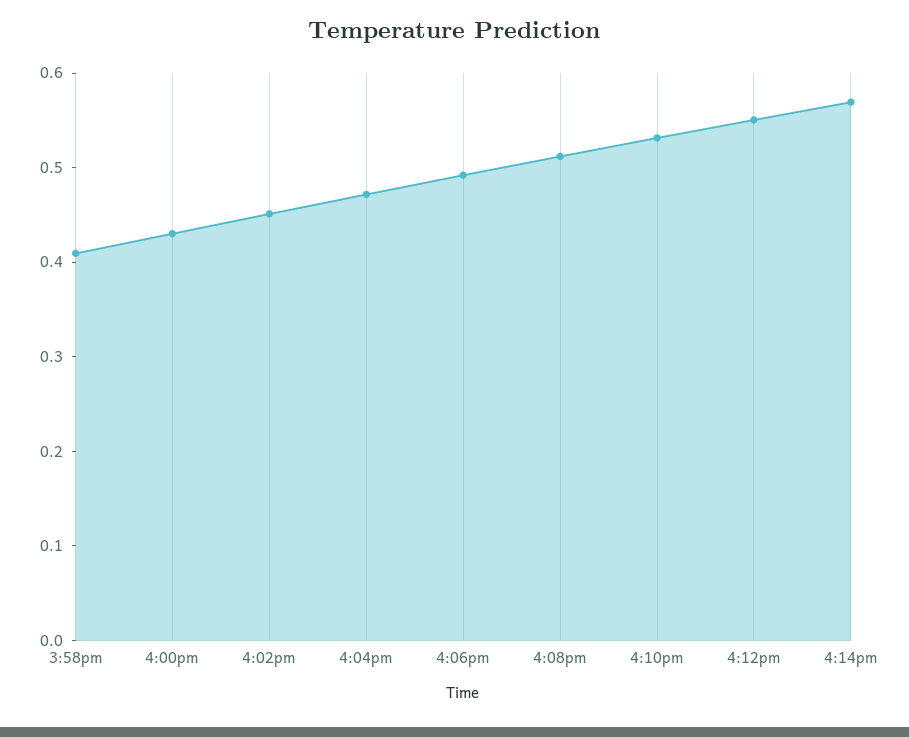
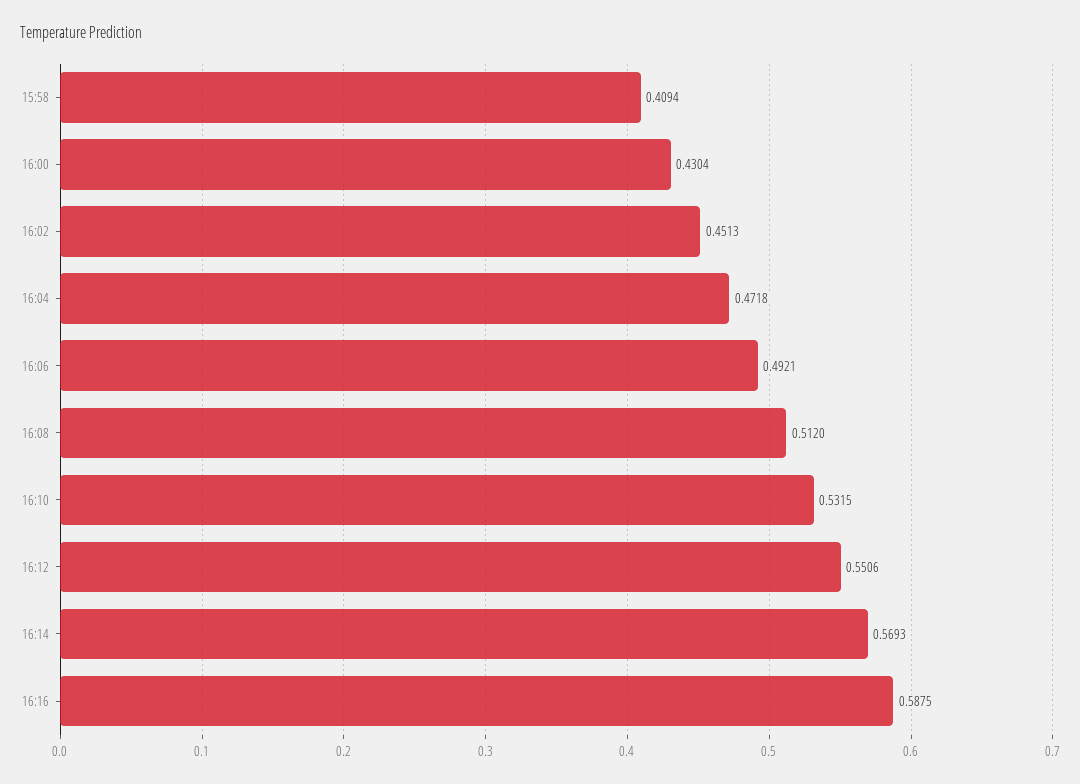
16:16: none -> 0.5875

